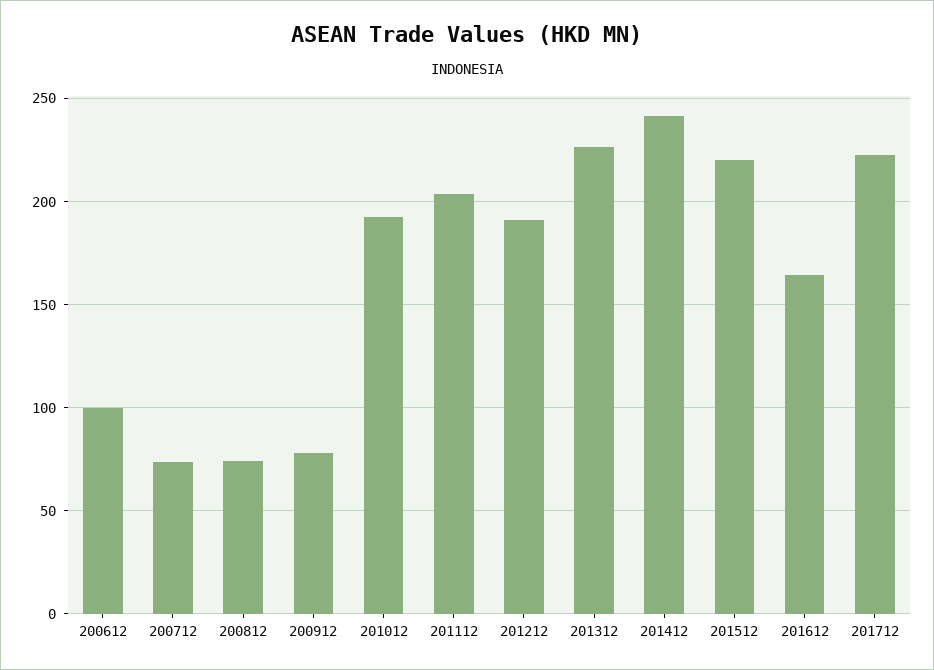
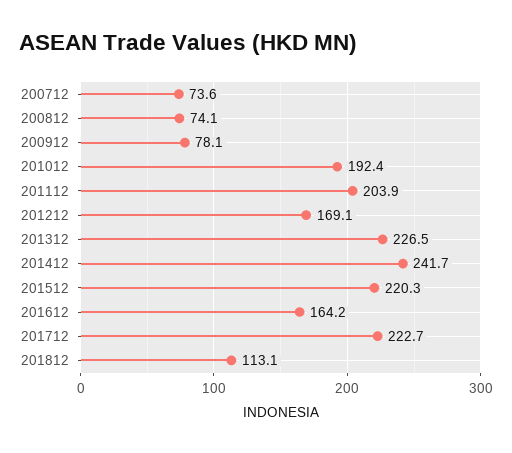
200612: 100 -> none
201212: 190 -> 169.1
201812: none -> 113.1

